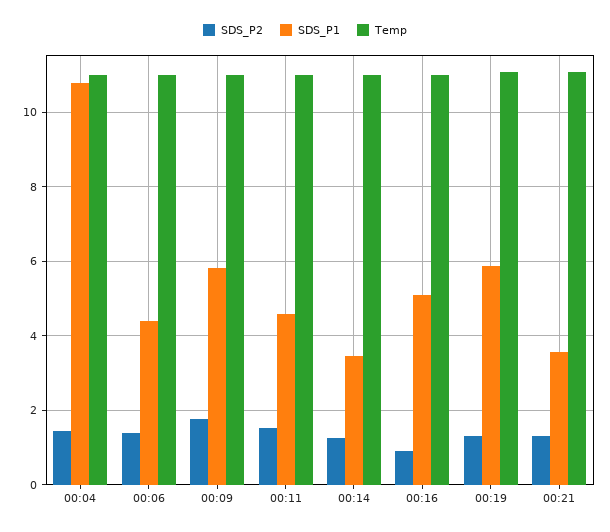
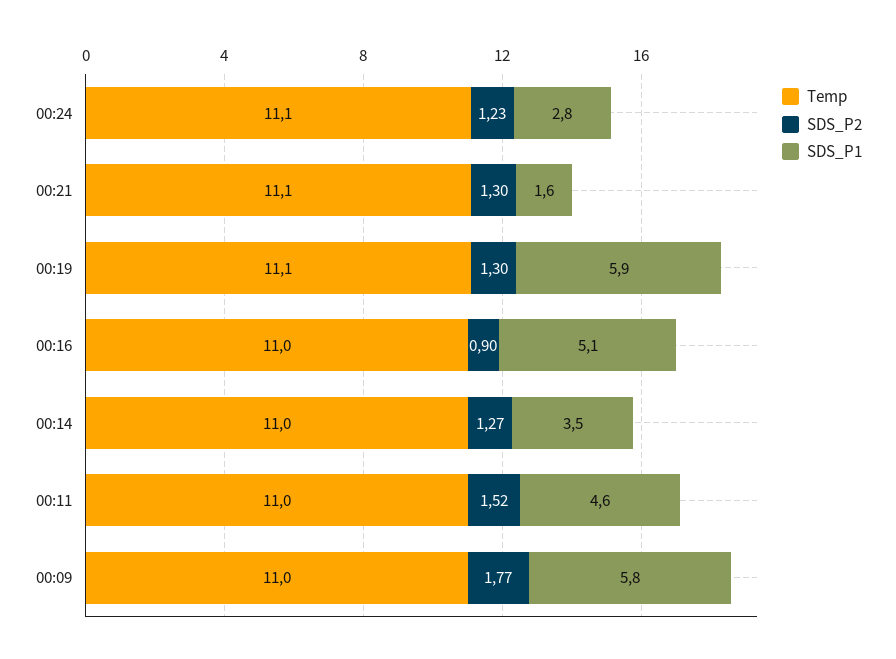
SDS_P2, 00:04: 1.4 -> none
SDS_P1, 00:04: 10.8 -> none
Temp, 00:04: 11 -> none
SDS_P2, 00:06: 1.4 -> none
SDS_P1, 00:06: 4.4 -> none
Temp, 00:06: 11 -> none
SDS_P1, 00:21: 3.6 -> 1.6
Temp, 00:24: none -> 11.1
SDS_P2, 00:24: none -> 1.23
SDS_P1, 00:24: none -> 2.8

